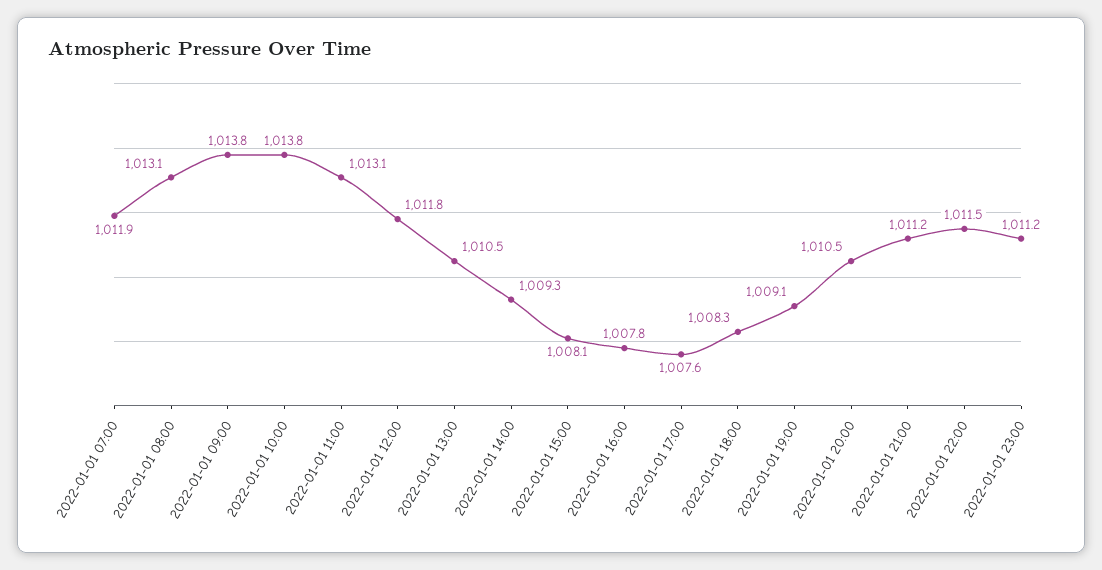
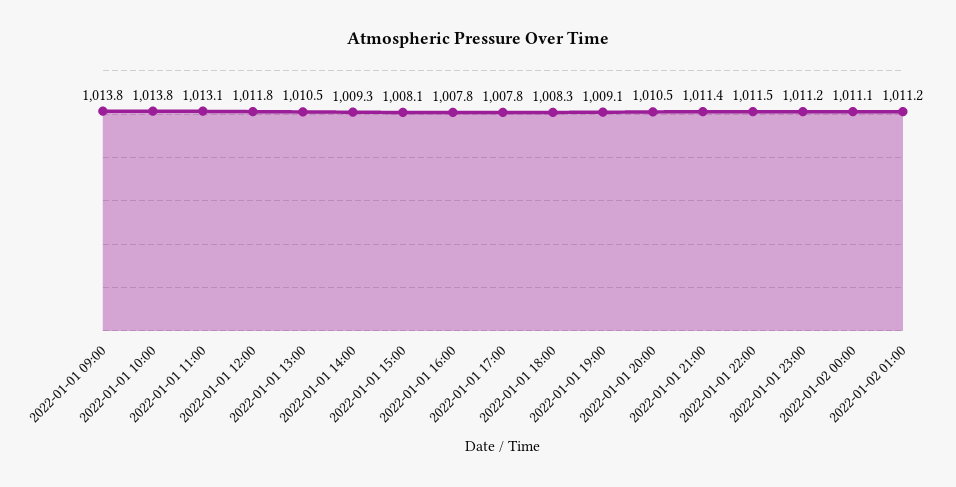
2022-01-01 07:00: 1011.9 -> none
2022-01-01 08:00: 1013.1 -> none
2022-01-01 17:00: 1007.6 -> 1007.8
2022-01-01 21:00: 1011.2 -> 1011.4
2022-01-02 00:00: none -> 1011.1
2022-01-02 01:00: none -> 1011.2

